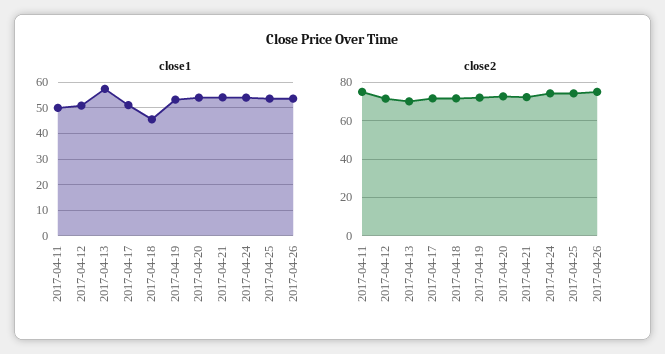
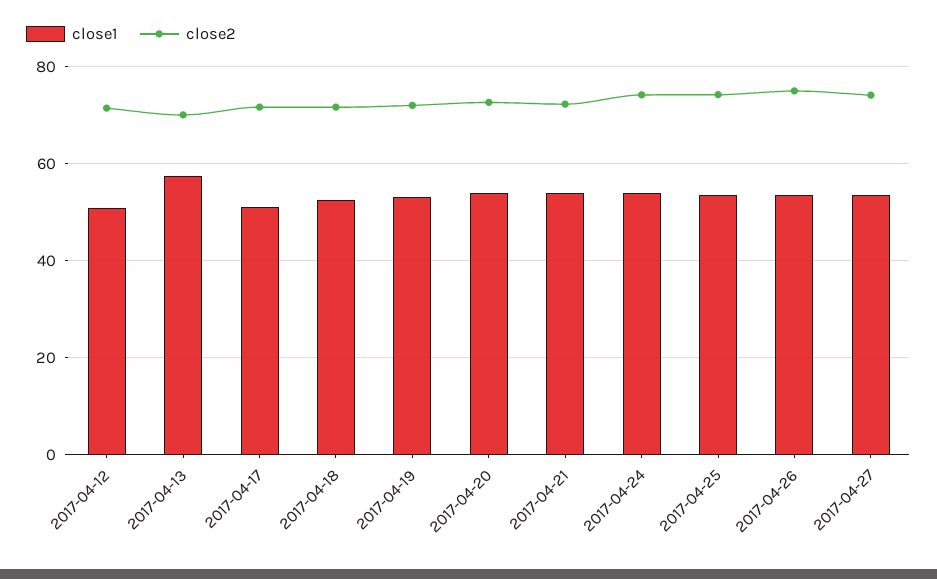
close1, 2017-04-11: 50 -> none
close1, 2017-04-18: 45 -> 52
close2, 2017-04-11: 75 -> none
close1, 2017-04-27: none -> 54
close2, 2017-04-27: none -> 74

